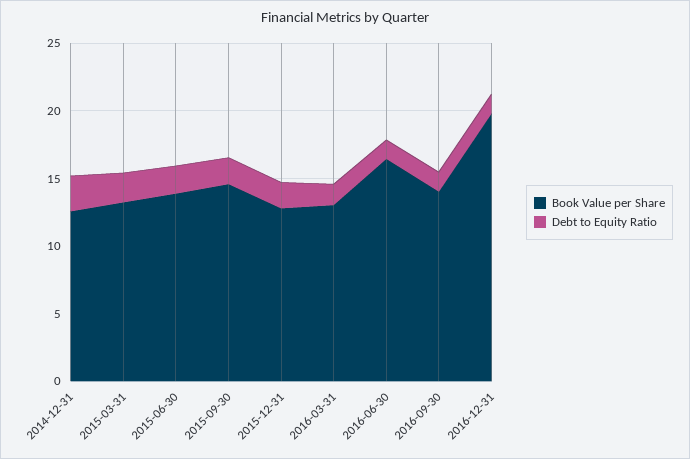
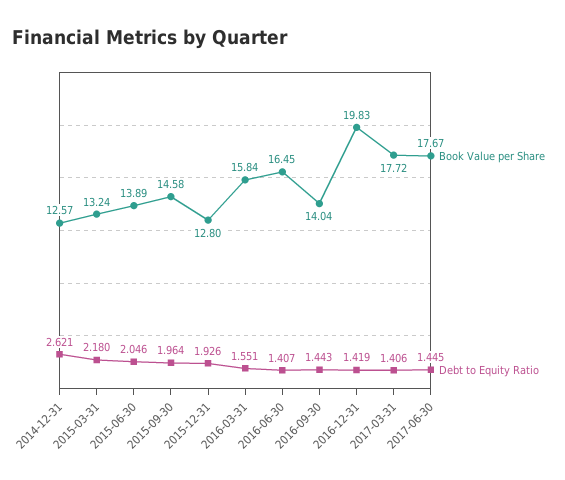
Book Value per Share, 2016-03-31: 13 -> 15.84
Book Value per Share, 2017-03-31: none -> 17.72
Debt to Equity Ratio, 2017-03-31: none -> 1.406
Book Value per Share, 2017-06-30: none -> 17.67
Debt to Equity Ratio, 2017-06-30: none -> 1.445

